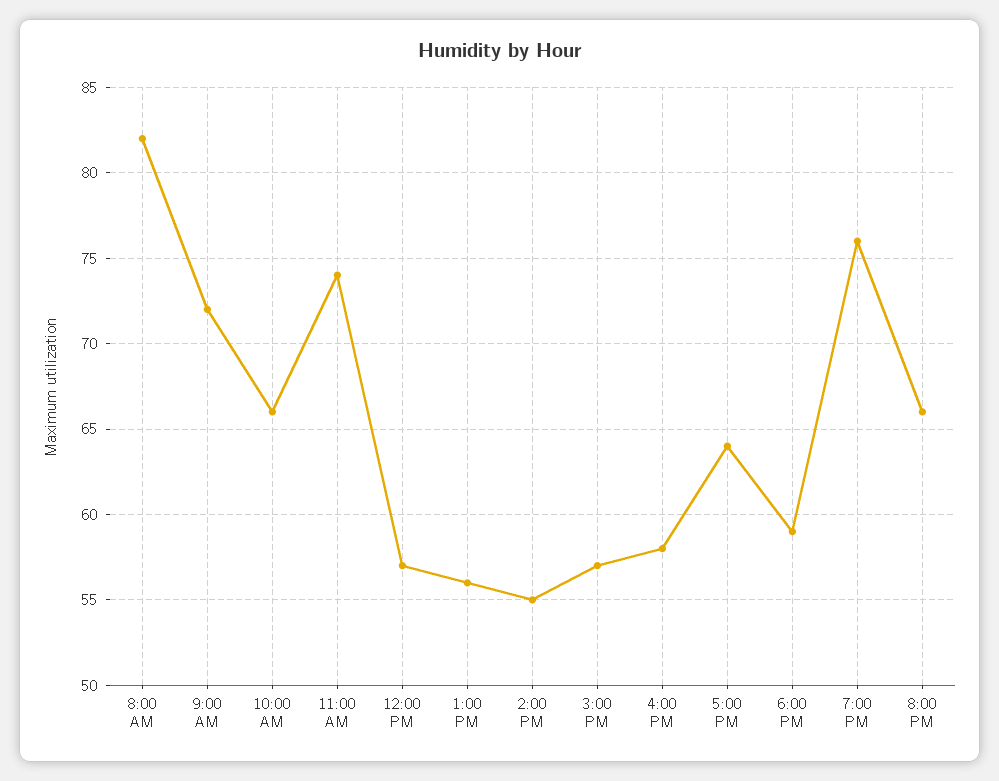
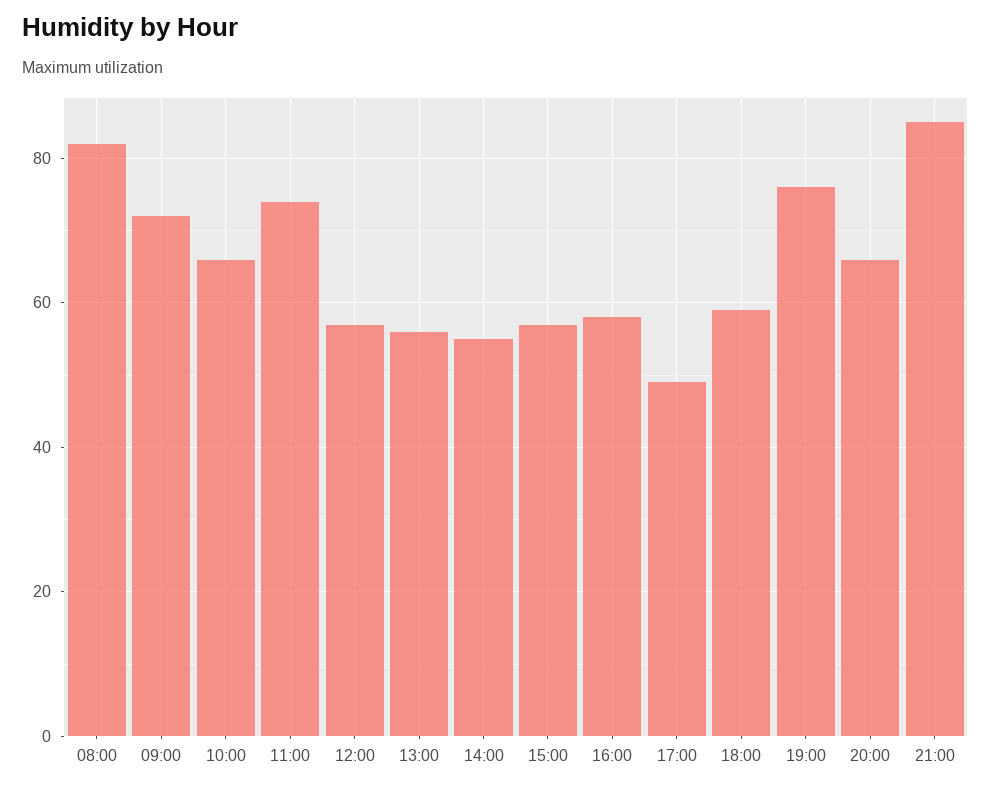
5:00 PM: 64 -> 50
21:00: none -> 85

